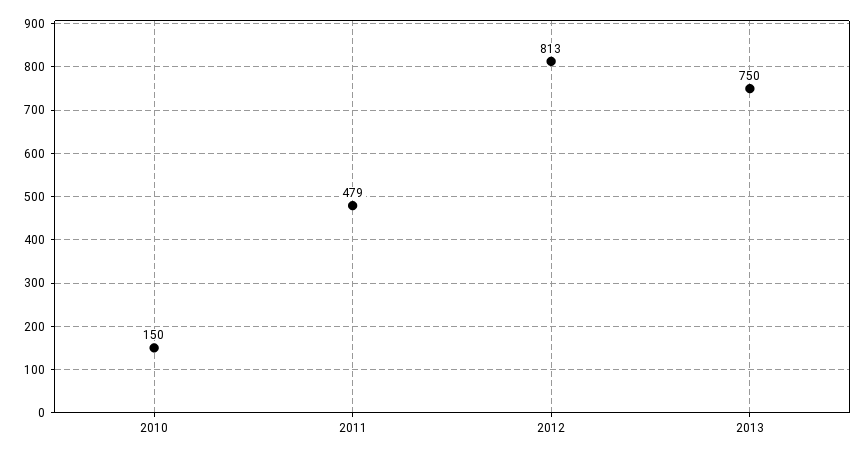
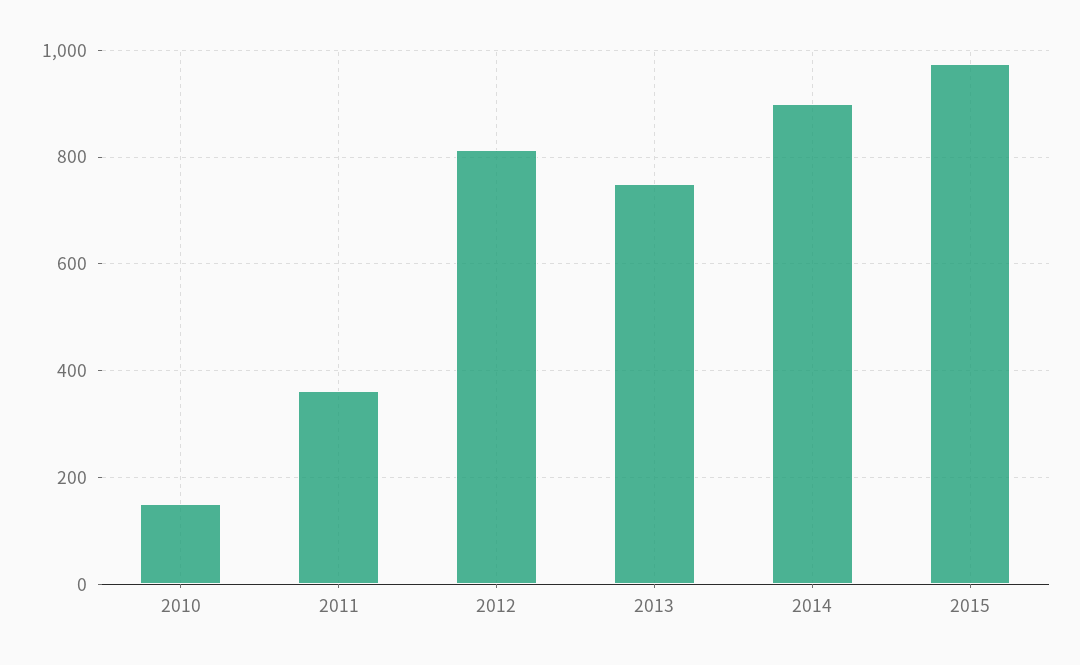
2011: 479 -> 360
2014: none -> 900
2015: none -> 980

